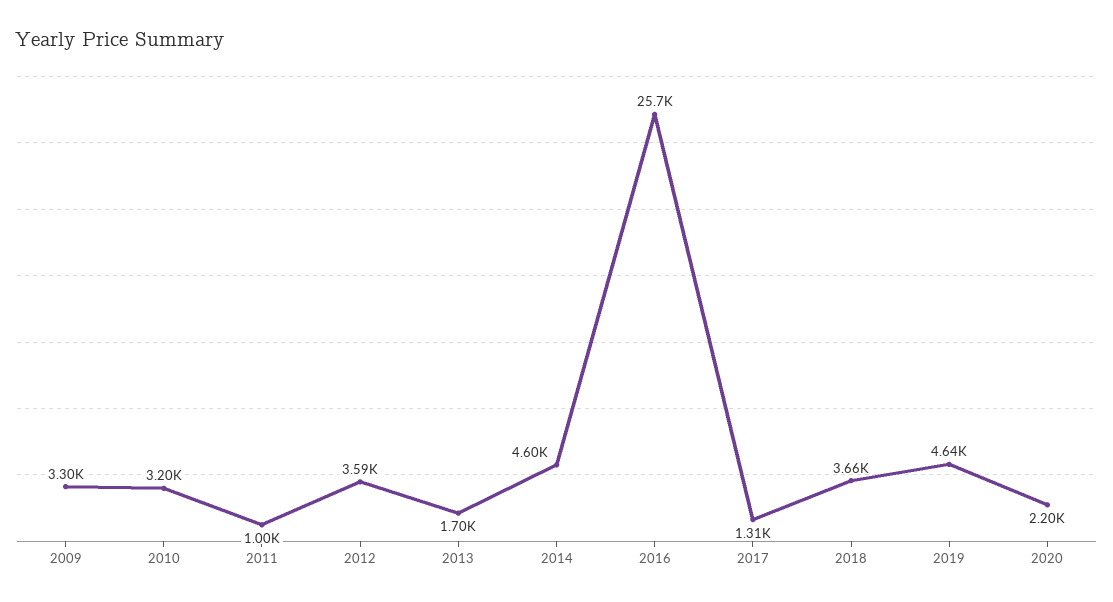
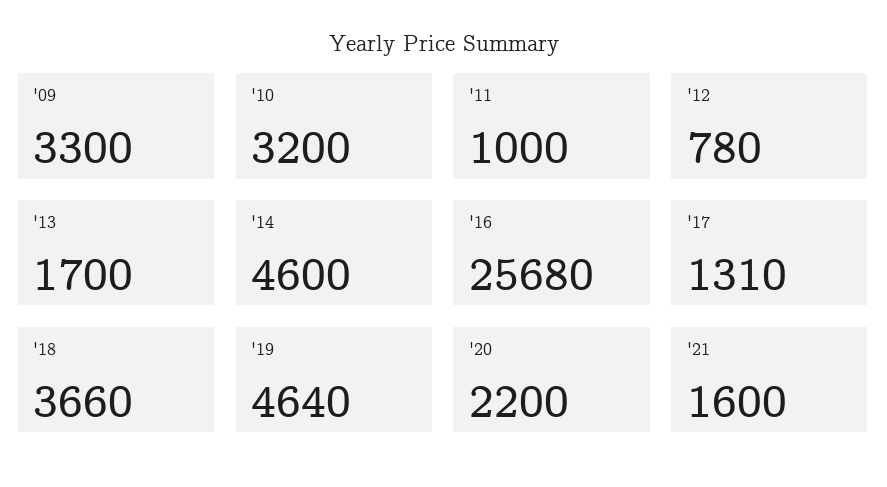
2012: 3590 -> 780
'21: none -> 1600

